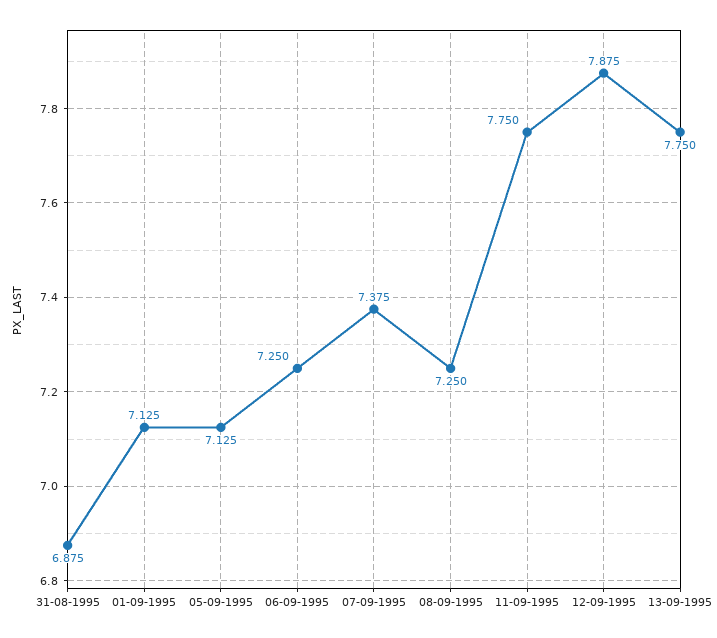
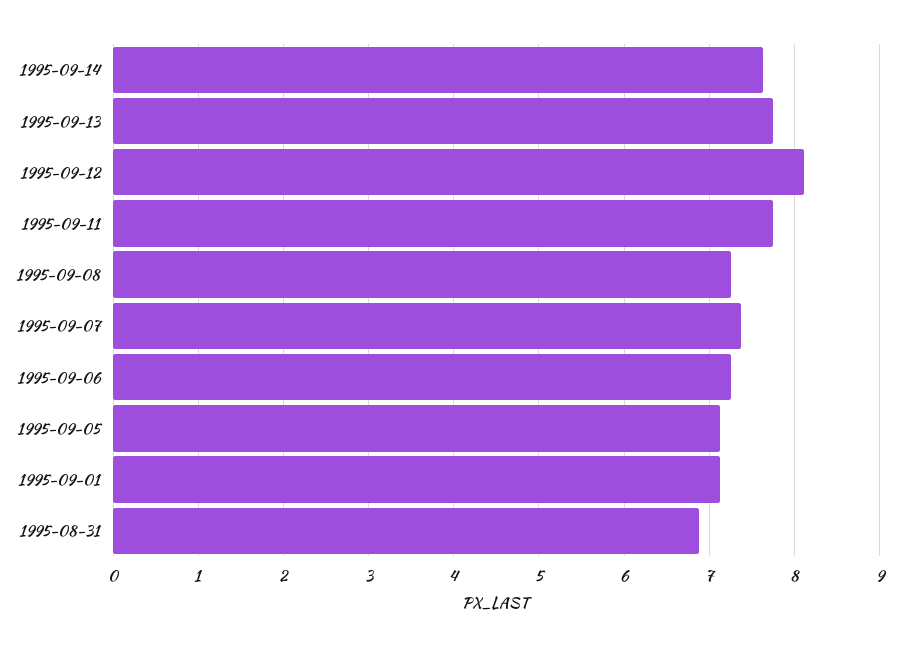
12-09-1995: 7.875 -> 8.1
1995-09-14: none -> 7.6

